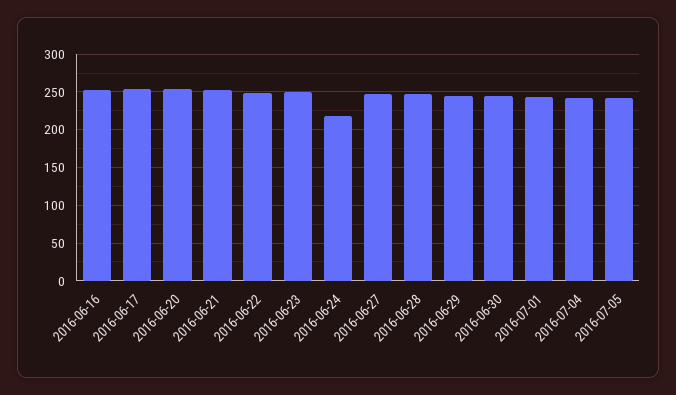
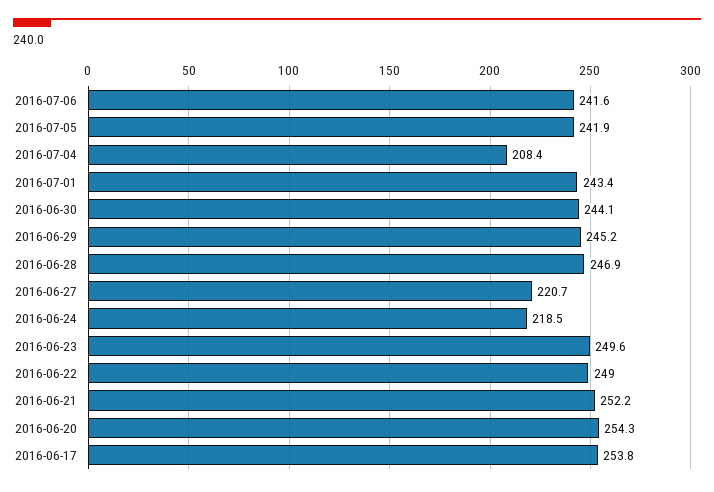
2016-06-16: 250 -> none
2016-06-27: 250 -> 220.7
2016-07-04: 240 -> 208.4
2016-07-06: none -> 241.6

